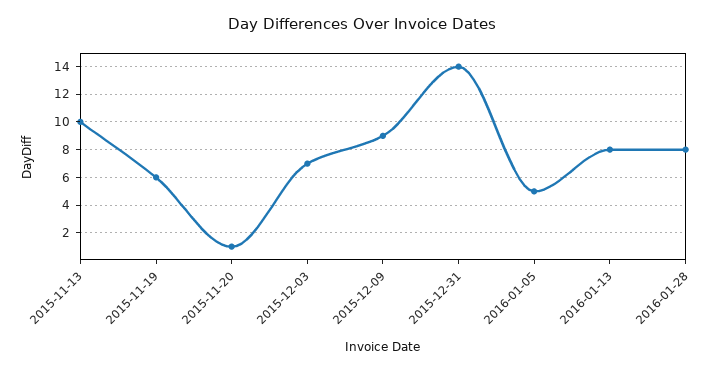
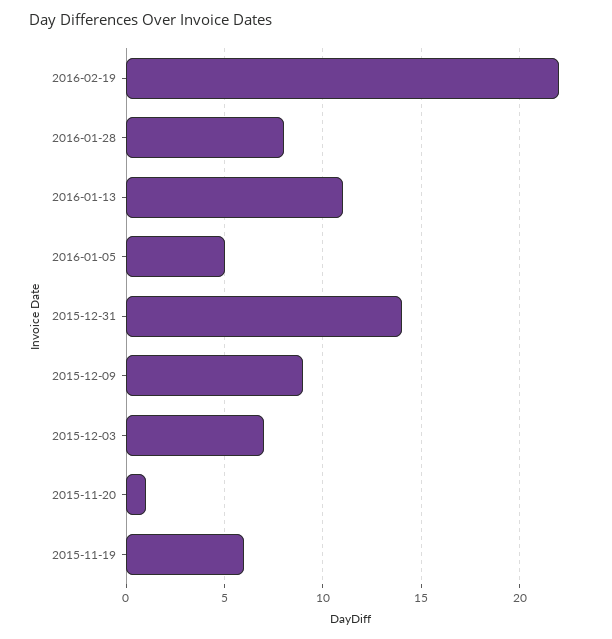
2015-11-13: 10 -> none
2016-01-13: 8 -> 11
2016-02-19: none -> 22

